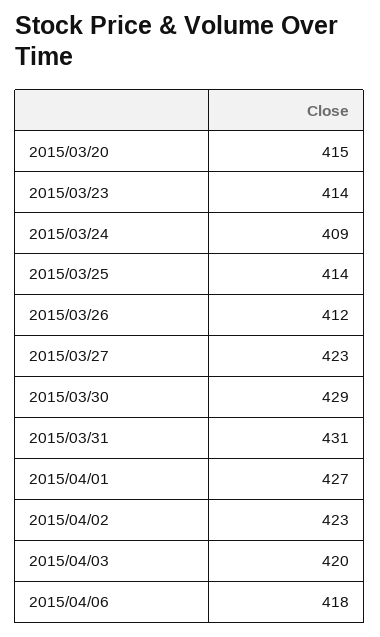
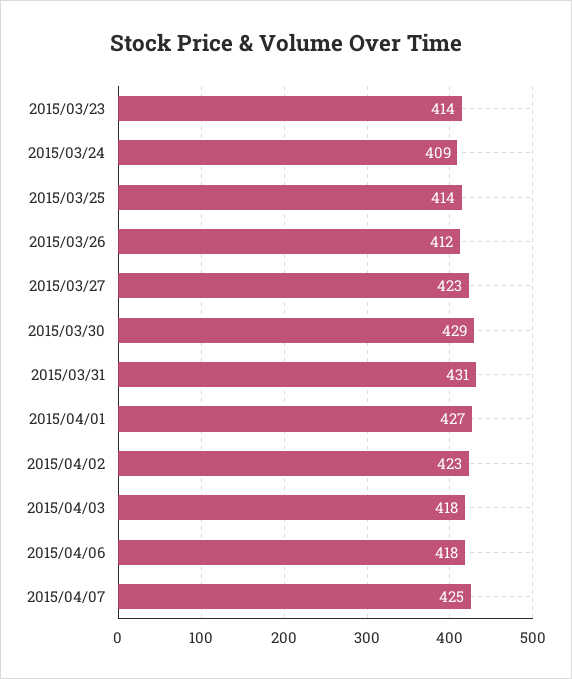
2015/03/20: 415 -> none
2015/04/03: 420 -> 418
2015/04/07: none -> 425

